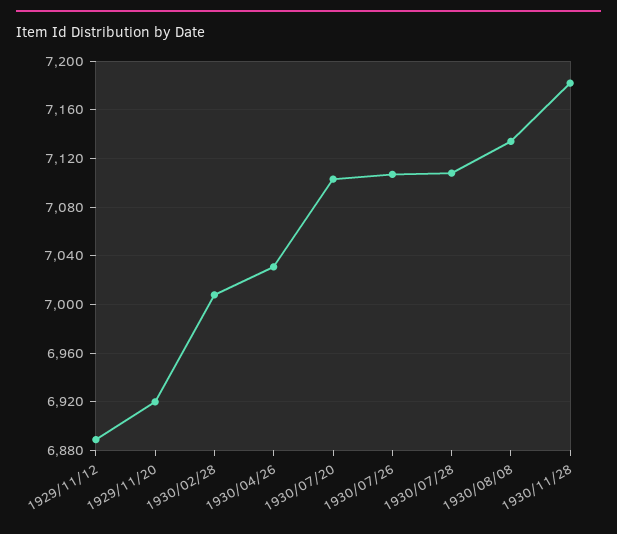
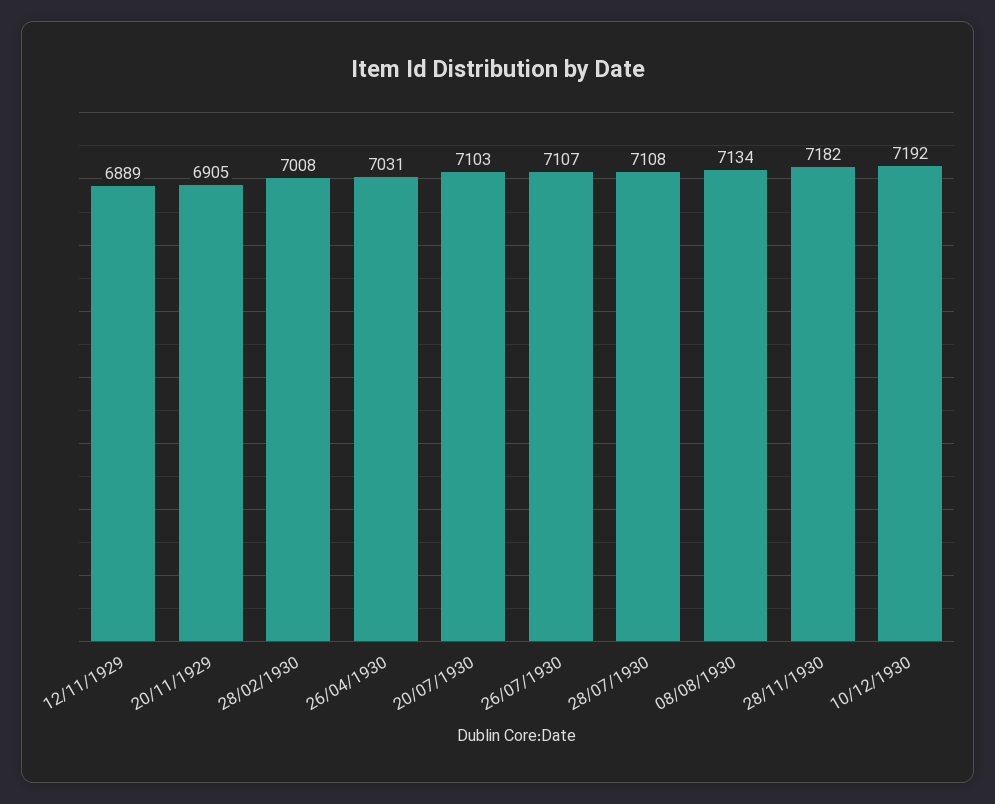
1929/11/20: 6920 -> 6905
10/12/1930: none -> 7192

